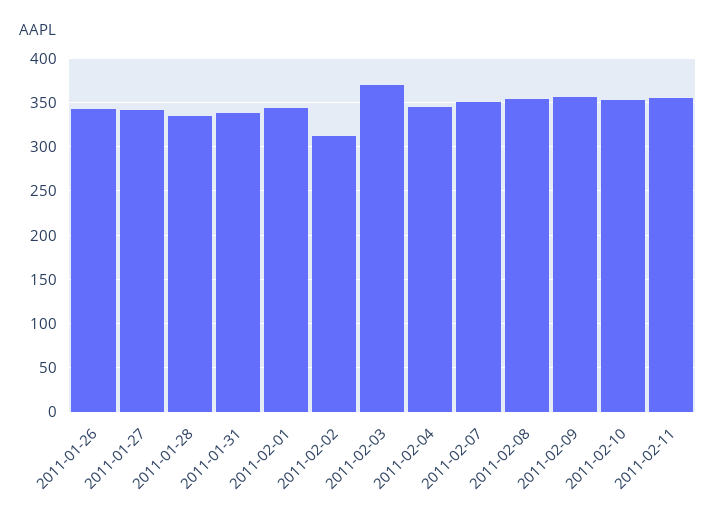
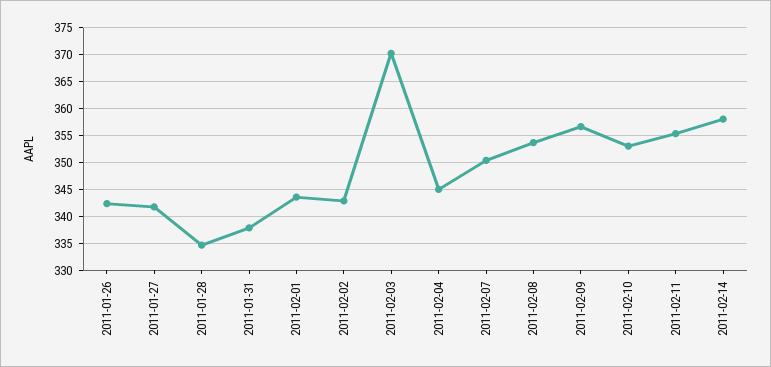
2011-02-02: 310 -> 342.5
2011-02-14: none -> 357.5

